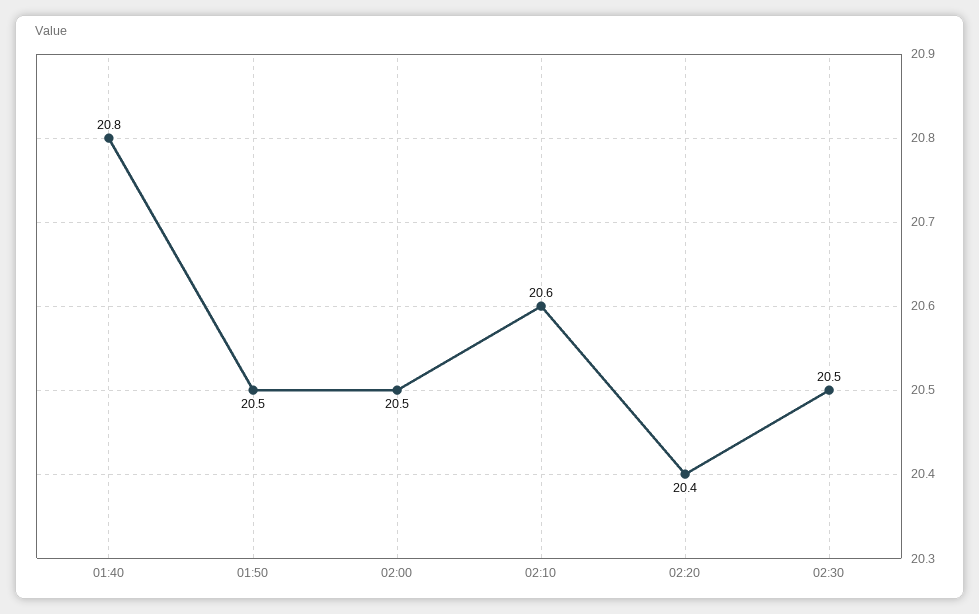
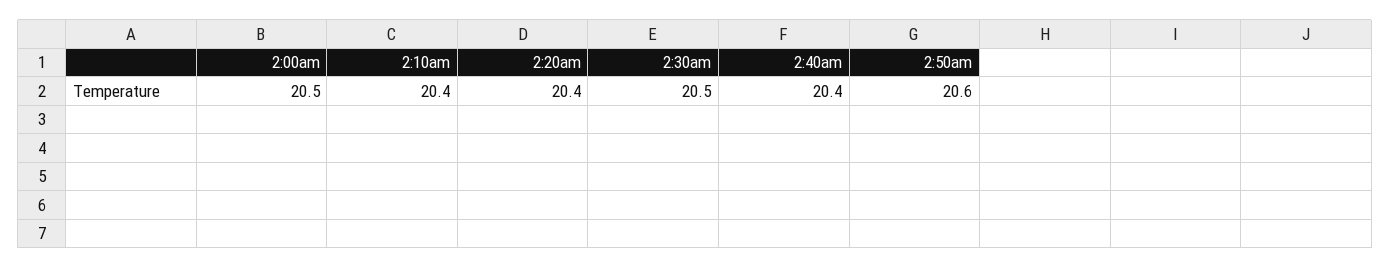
01:40: 20.8 -> none
01:50: 20.5 -> none
02:10: 20.6 -> 20.4
2:40am: none -> 20.4
2:50am: none -> 20.6

